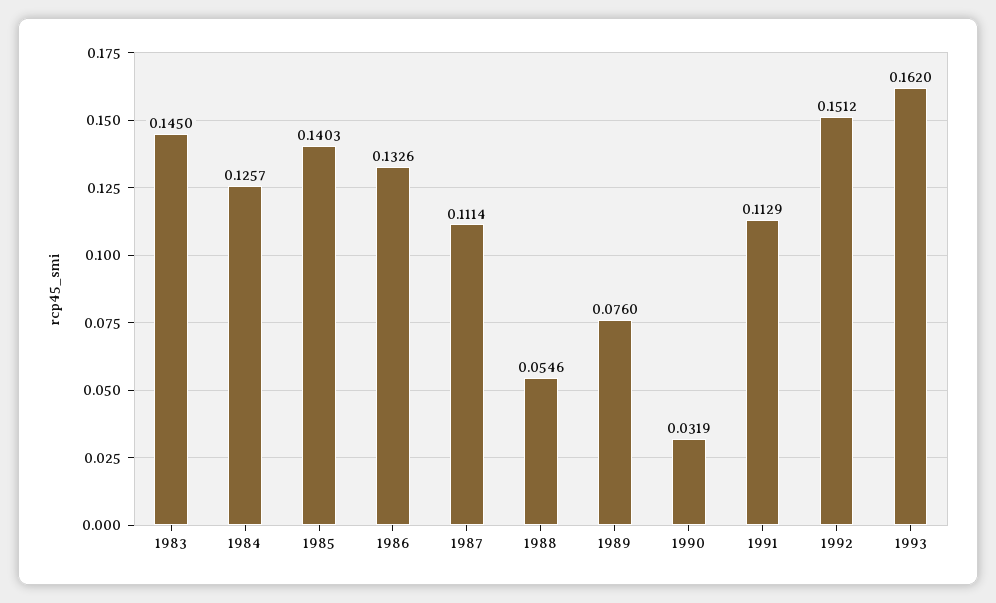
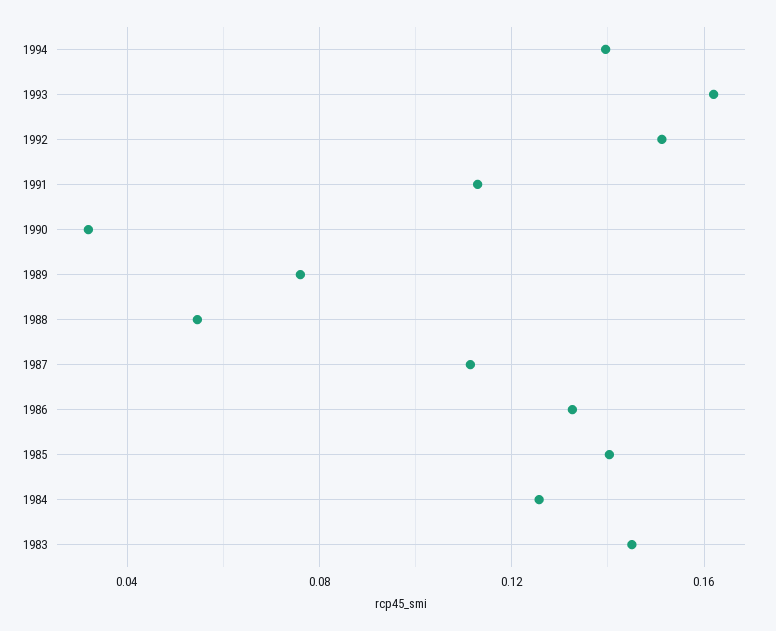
1994: none -> 0.14

